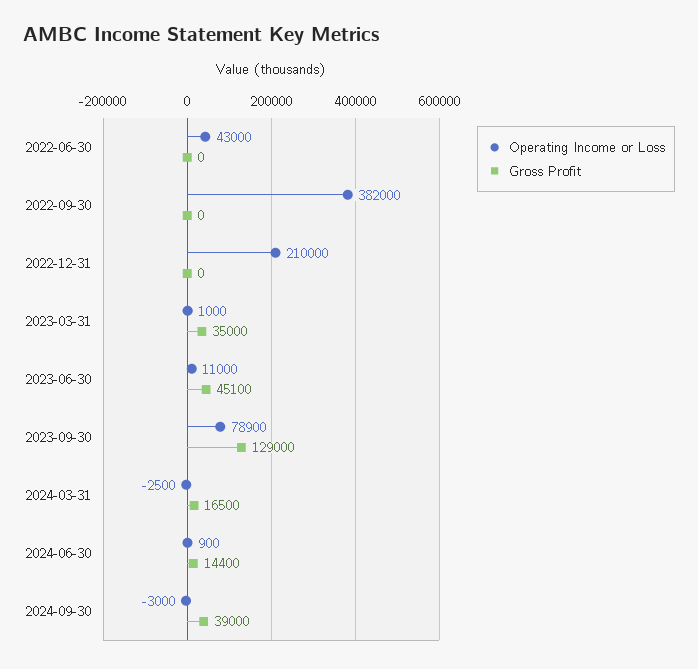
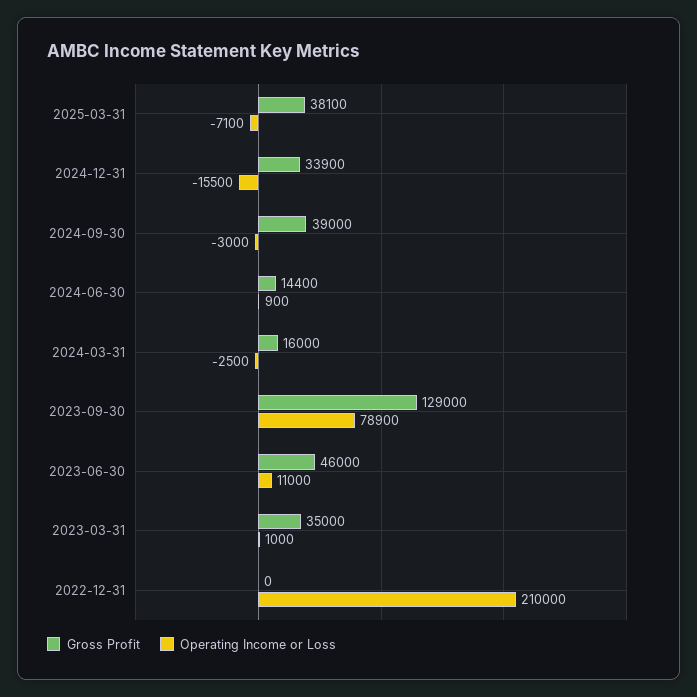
Operating Income or Loss, 2022-06-30: 43000 -> none
Gross Profit, 2022-06-30: 0 -> none
Operating Income or Loss, 2022-09-30: 382000 -> none
Gross Profit, 2022-09-30: 0 -> none
Gross Profit, 2023-06-30: 45100 -> 46000
Gross Profit, 2024-03-31: 16500 -> 16000
Gross Profit, 2025-03-31: none -> 38100
Operating Income or Loss, 2025-03-31: none -> -7100
Gross Profit, 2024-12-31: none -> 33900
Operating Income or Loss, 2024-12-31: none -> -15500

